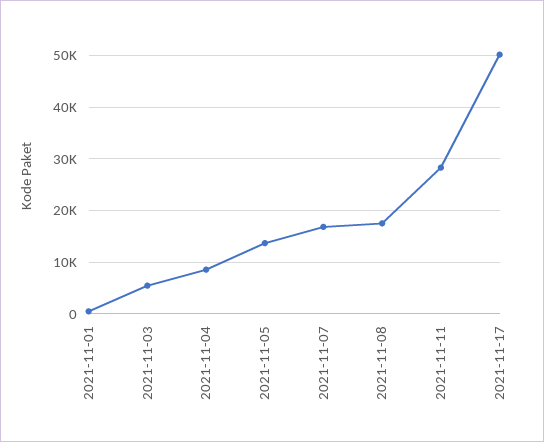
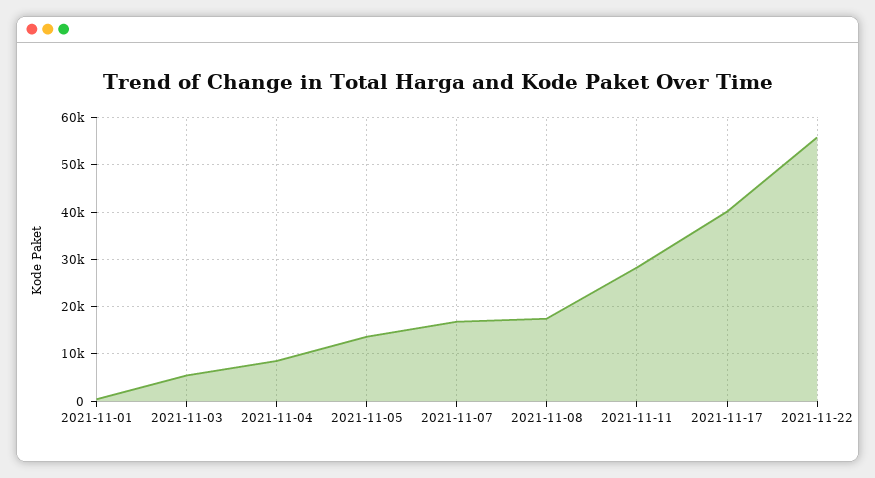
2021-11-17: 50000 -> 40000
2021-11-22: none -> 56000

